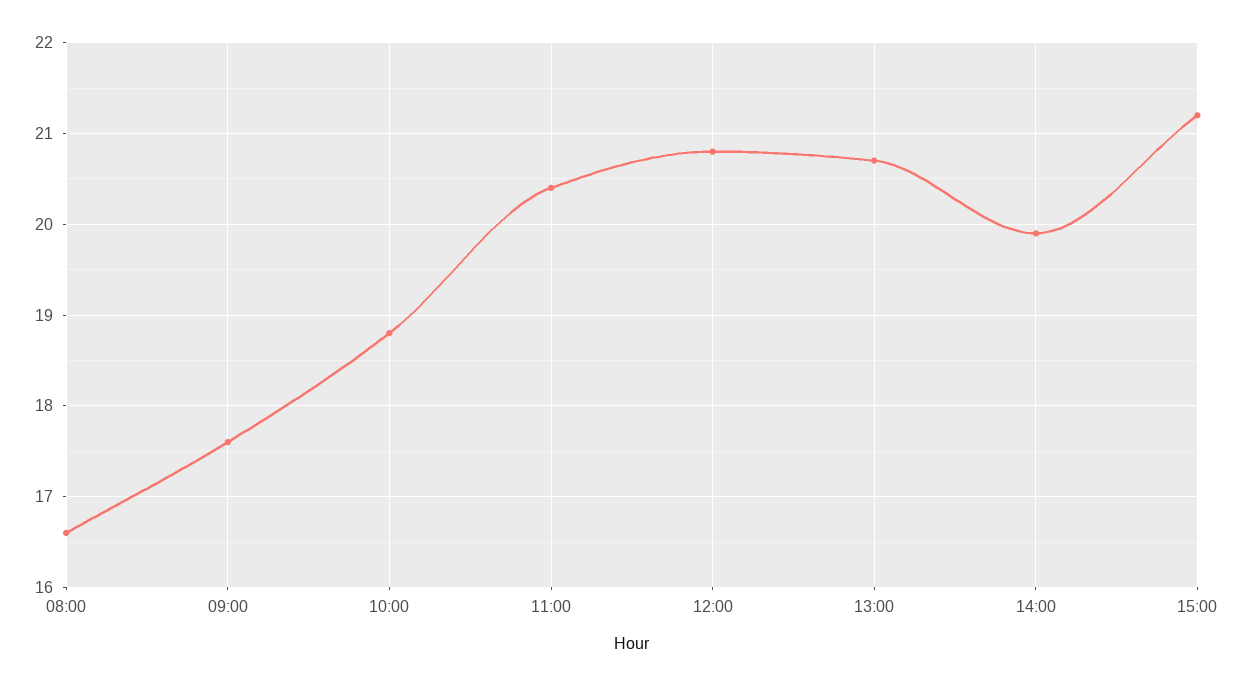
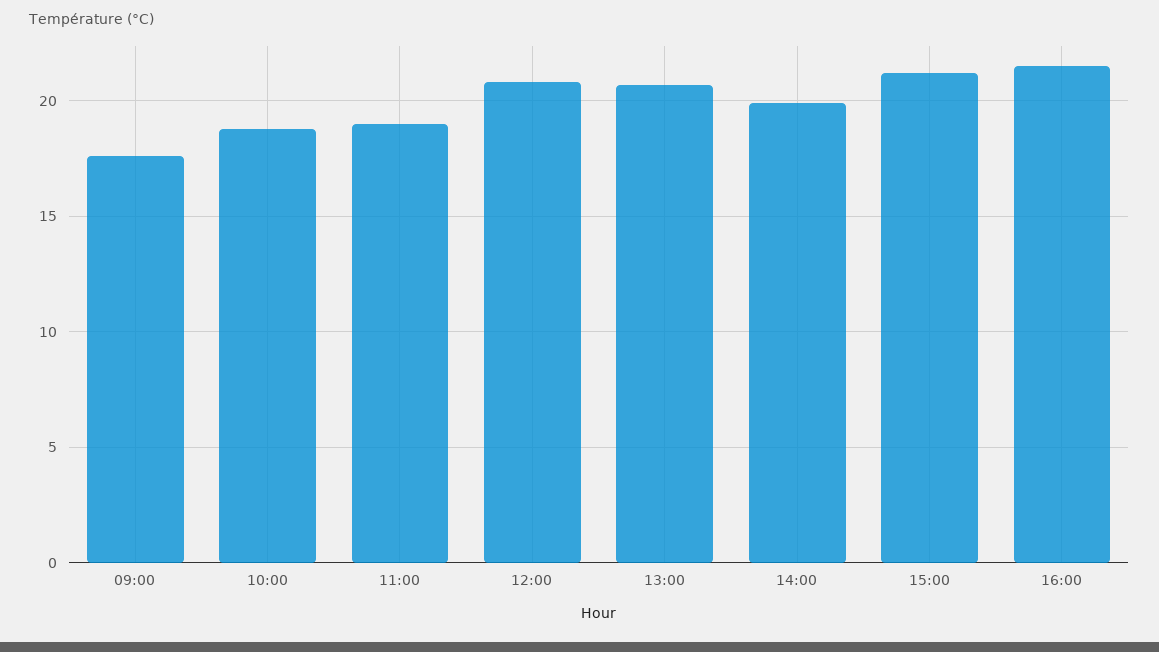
08:00: 16.6 -> none
11:00: 20.4 -> 19
16:00: none -> 21.5

